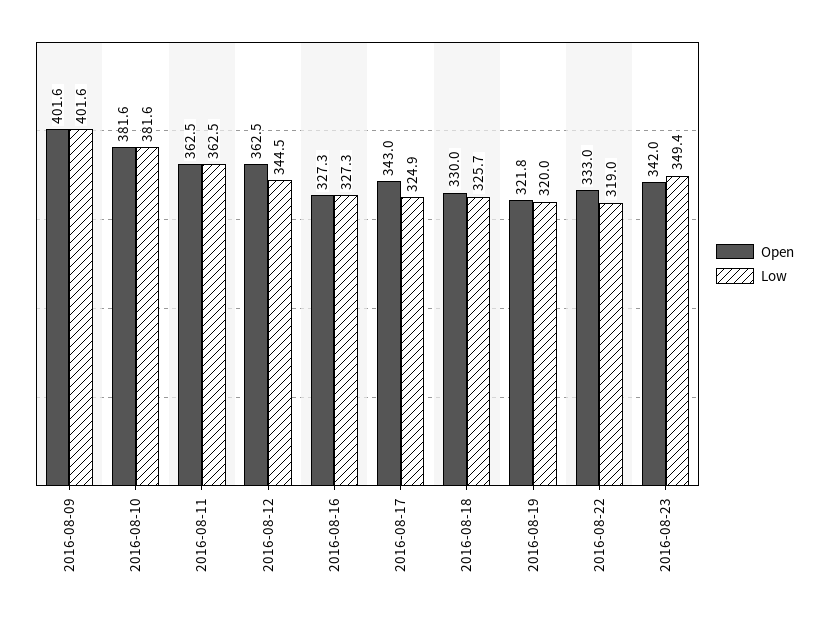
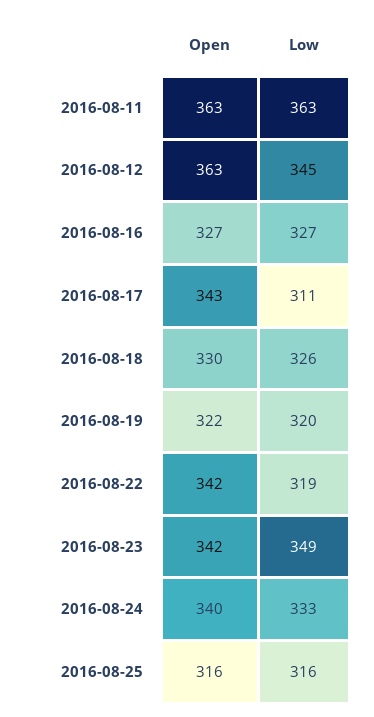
Open, 2016-08-09: 401.6 -> none
Low, 2016-08-09: 401.6 -> none
Open, 2016-08-10: 381.6 -> none
Low, 2016-08-10: 381.6 -> none
Low, 2016-08-17: 324.9 -> 311
Open, 2016-08-22: 333 -> 342
Open, 2016-08-24: none -> 340
Low, 2016-08-24: none -> 333
Open, 2016-08-25: none -> 316
Low, 2016-08-25: none -> 316

